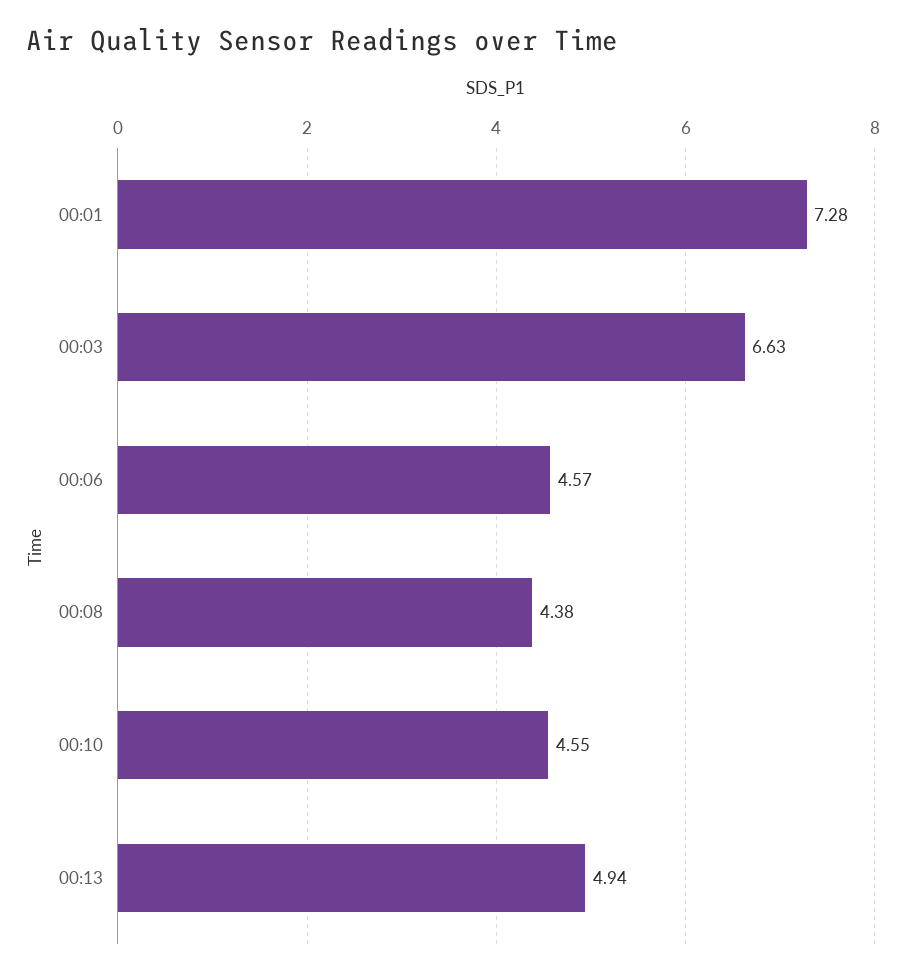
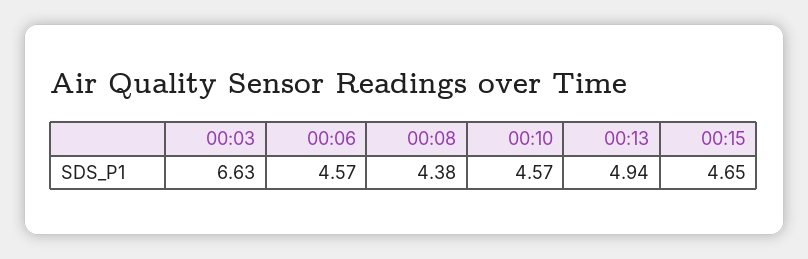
00:01: 7.28 -> none
00:10: 4.55 -> 4.57
00:15: none -> 4.65

